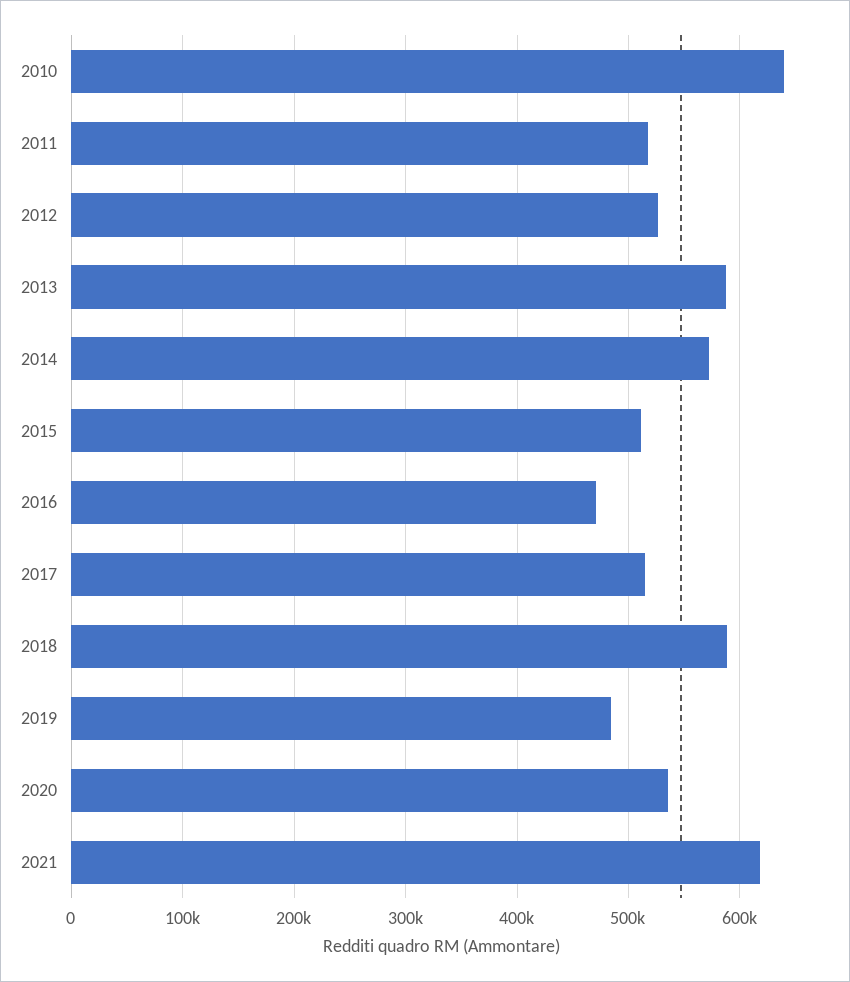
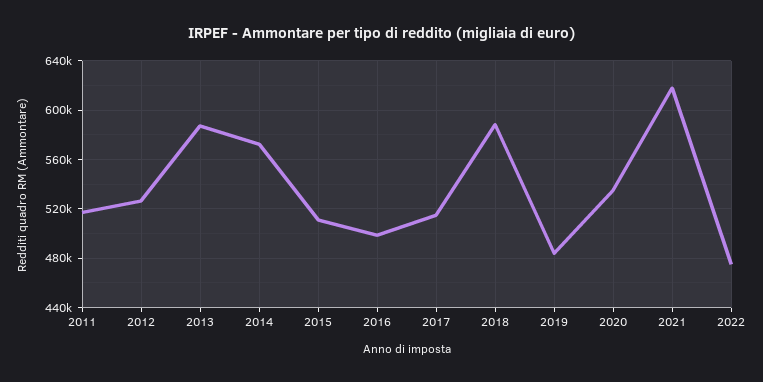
2010: 640000 -> none
2016: 470000 -> 500000
2022: none -> 475000

